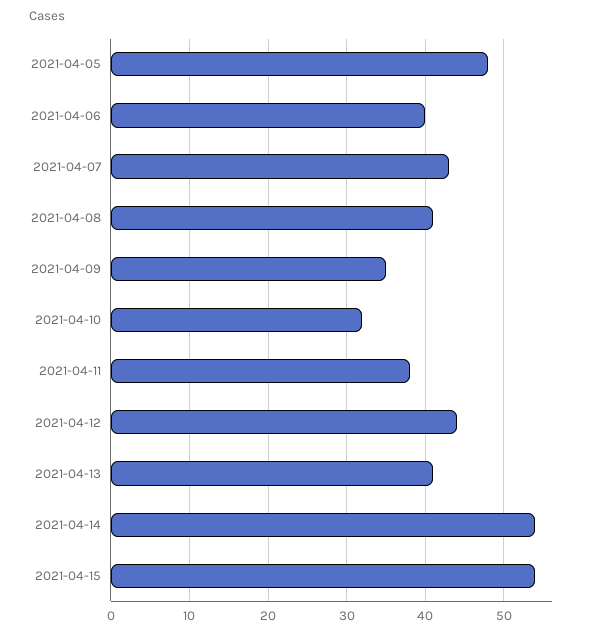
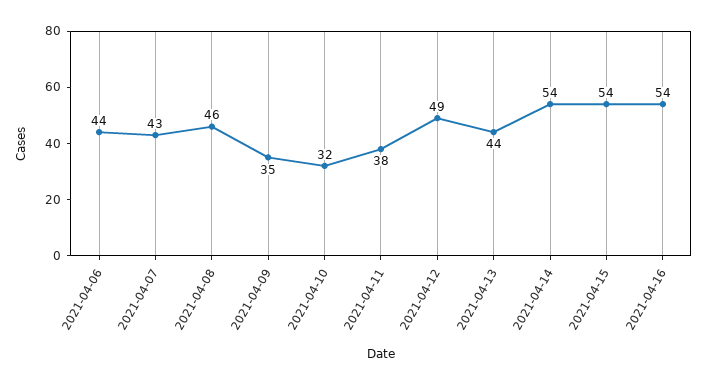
2021-04-05: 48 -> none
2021-04-06: 40 -> 44
2021-04-08: 41 -> 46
2021-04-12: 44 -> 49
2021-04-13: 41 -> 44
2021-04-16: none -> 54

